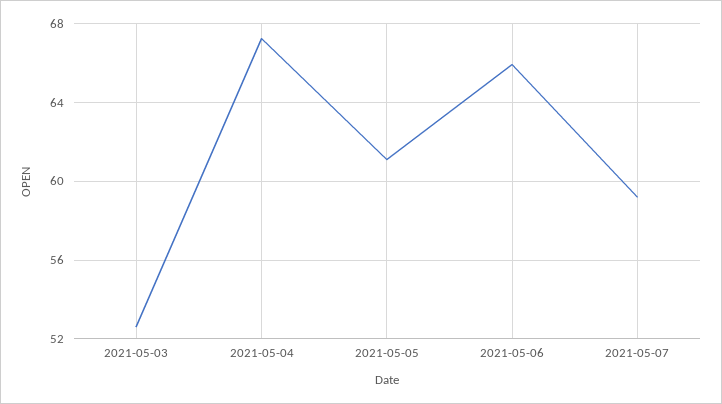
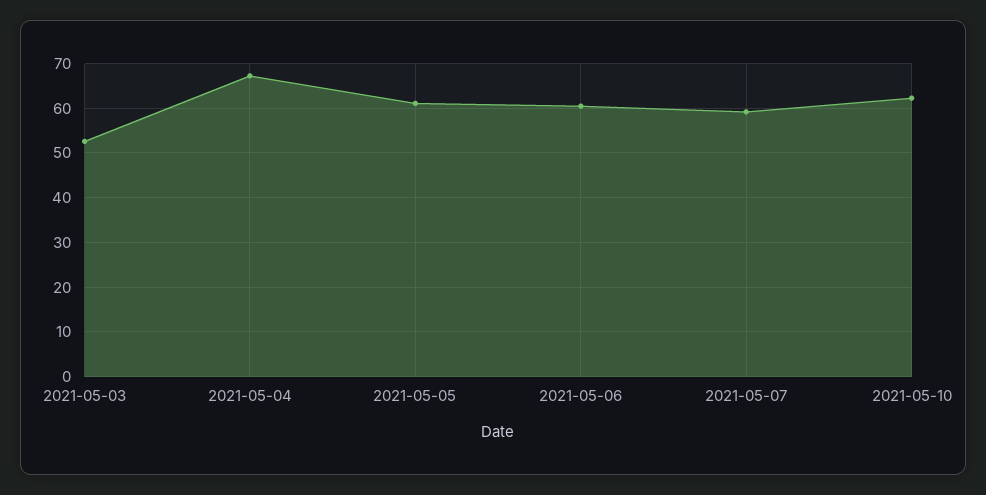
2021-05-06: 66 -> 60
2021-05-10: none -> 62

